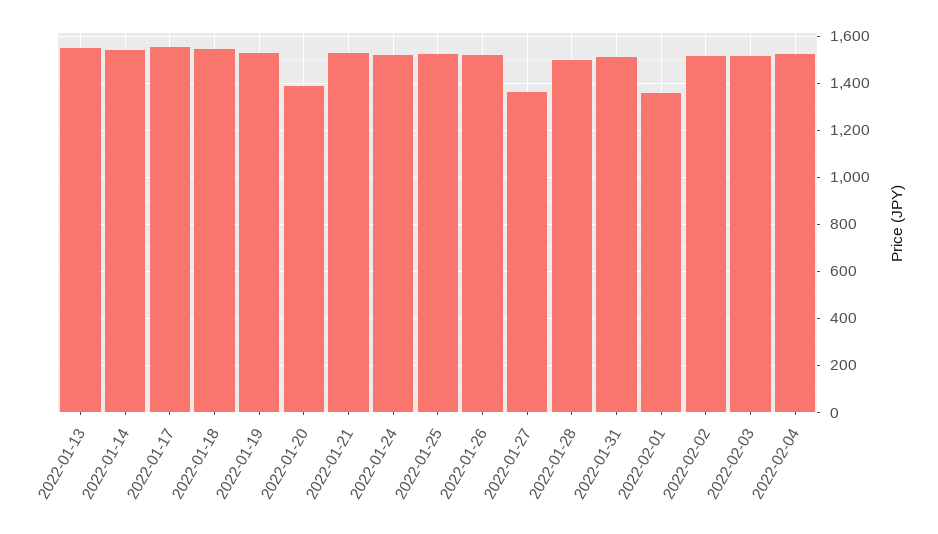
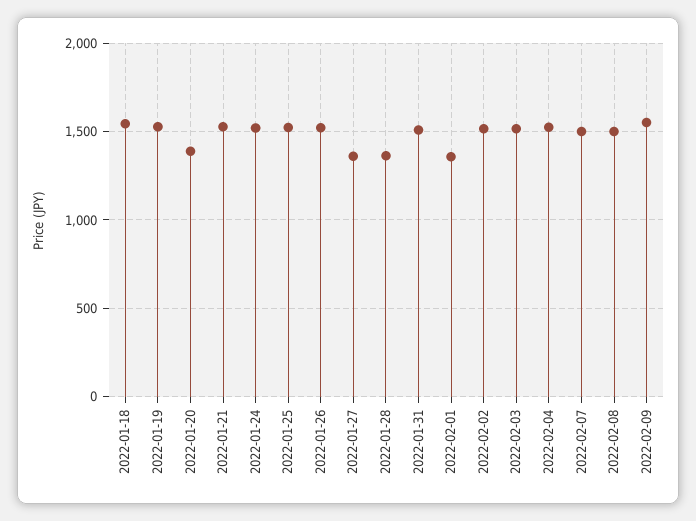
2022-01-13: 1550 -> none
2022-01-14: 1550 -> none
2022-01-17: 1550 -> none
2022-01-28: 1500 -> 1350
2022-02-07: none -> 1500
2022-02-08: none -> 1500
2022-02-09: none -> 1550

